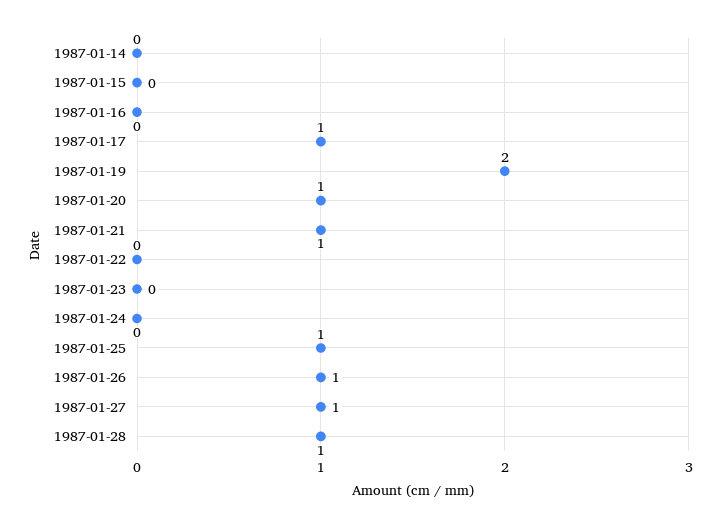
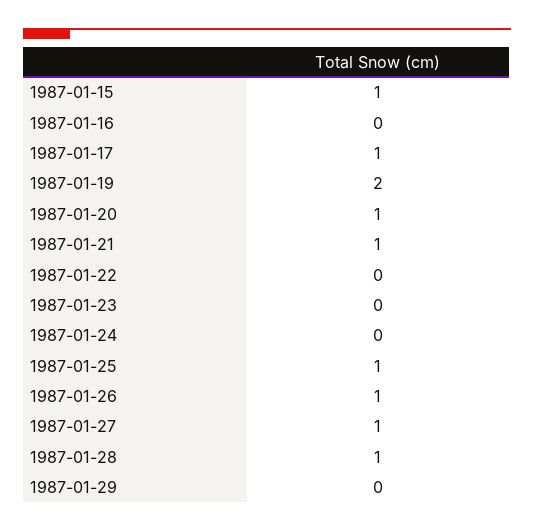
1987-01-14: 0 -> none
1987-01-15: 0 -> 1
1987-01-29: none -> 0

